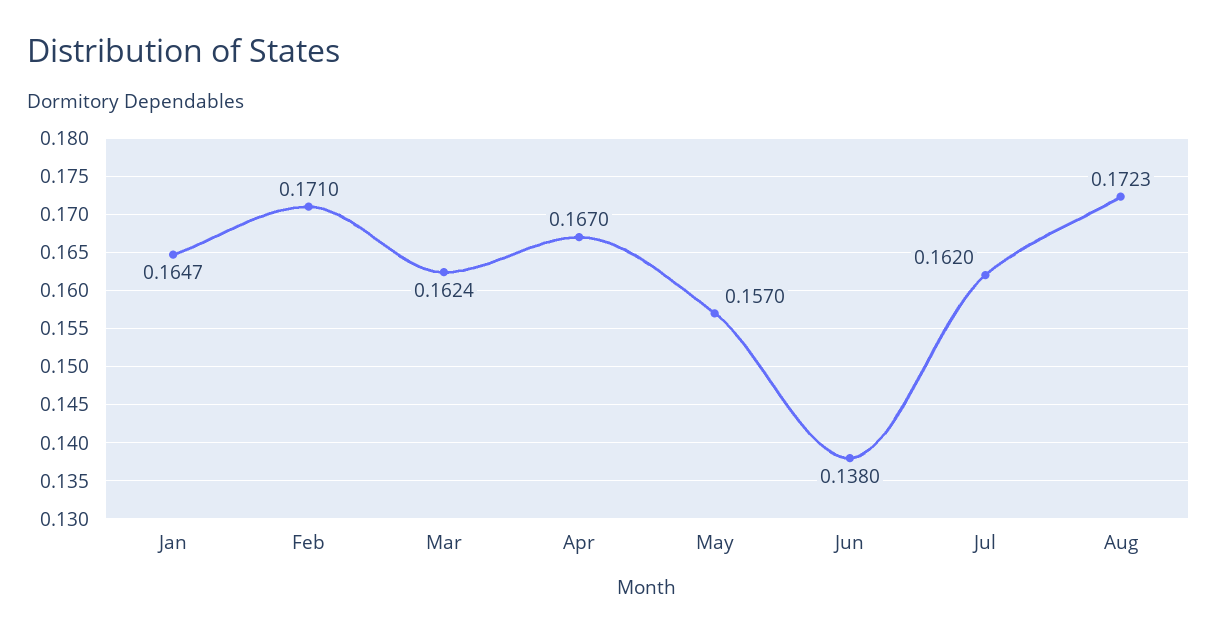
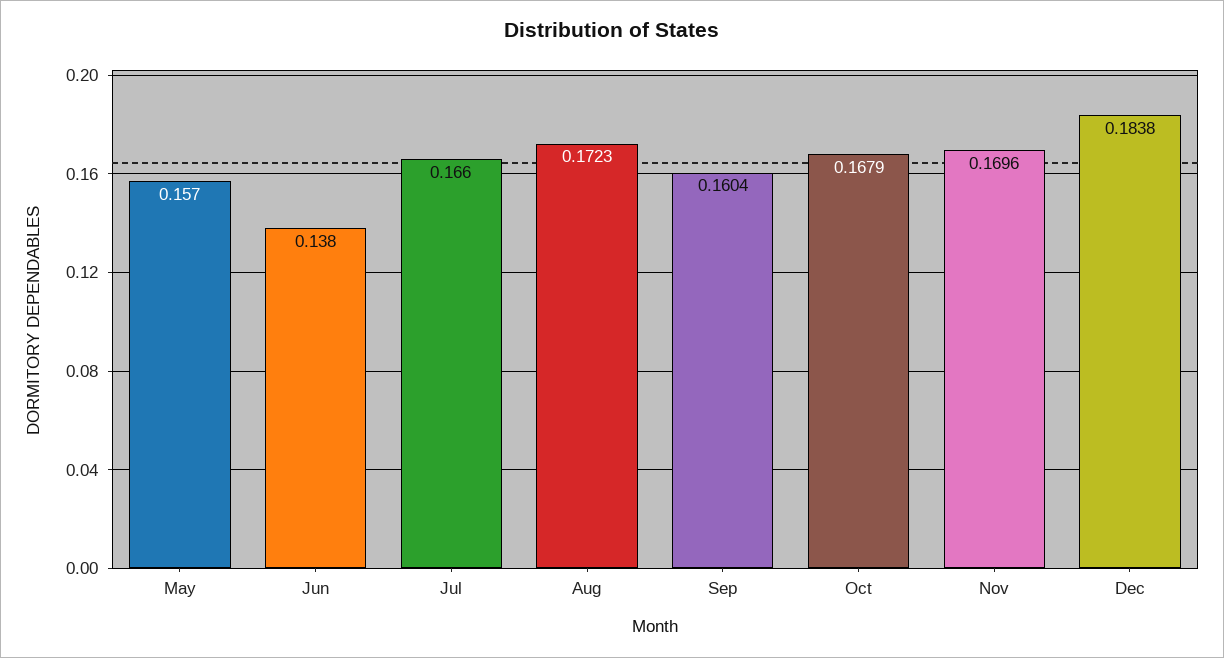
Jan: 0.1647 -> none
Feb: 0.171 -> none
Mar: 0.1624 -> none
Apr: 0.167 -> none
Jul: 0.162 -> 0.166
Sep: none -> 0.1604
Oct: none -> 0.1679
Nov: none -> 0.1696
Dec: none -> 0.1838

